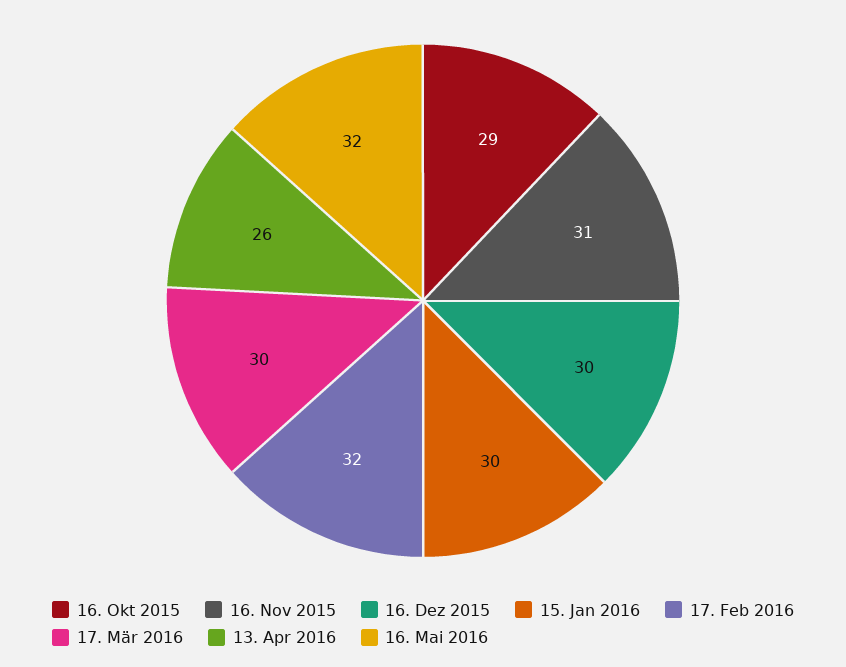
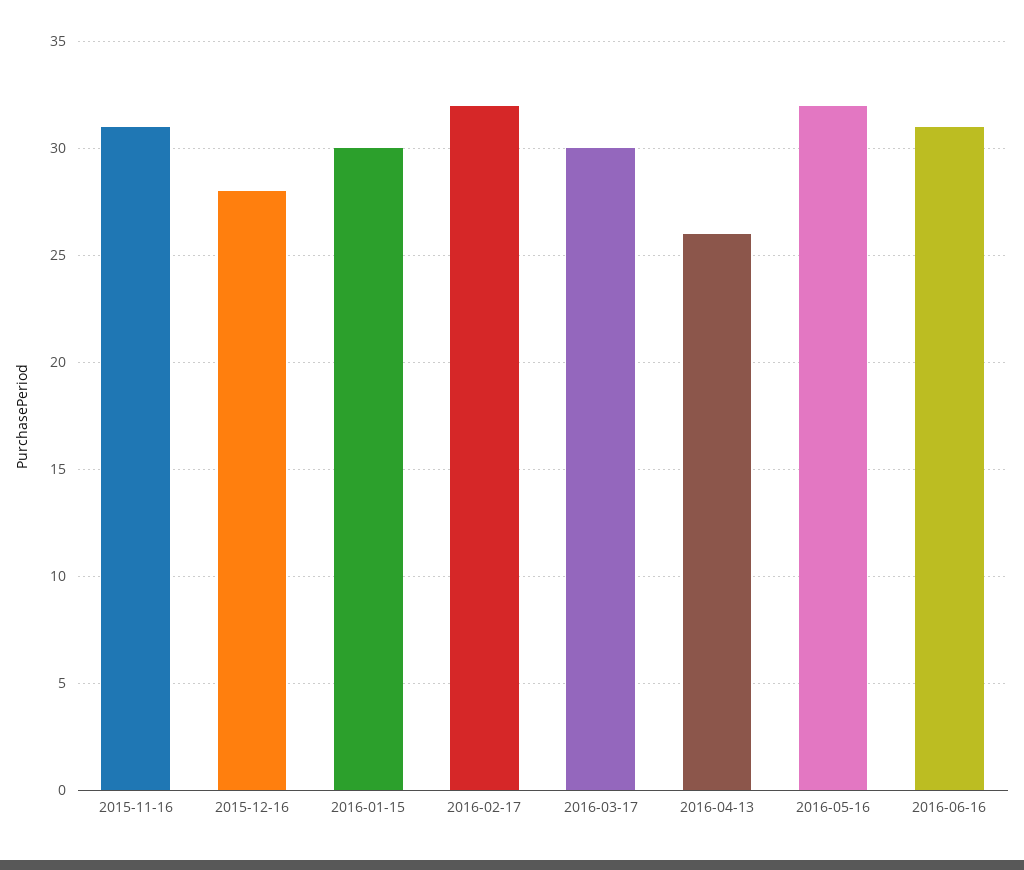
16. Okt 2015: 29 -> none
16. Dez 2015: 30 -> 28
2016-06-16: none -> 31

